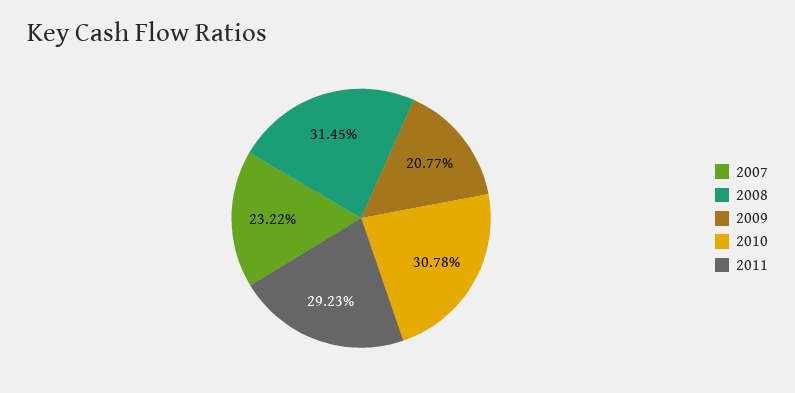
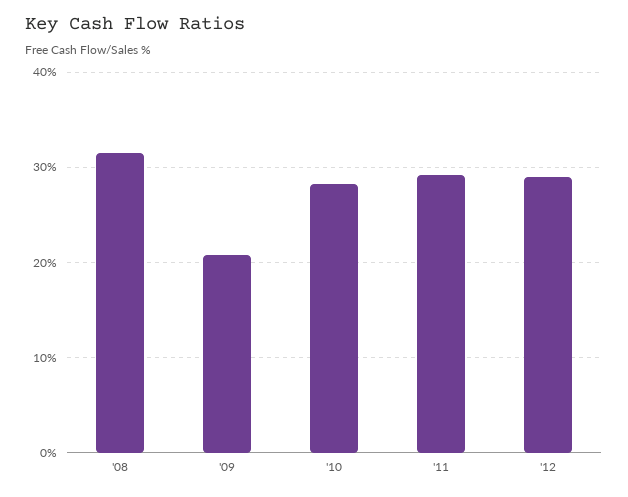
2007: 23.22 -> none
2010: 30.78 -> 28
'12: none -> 29

